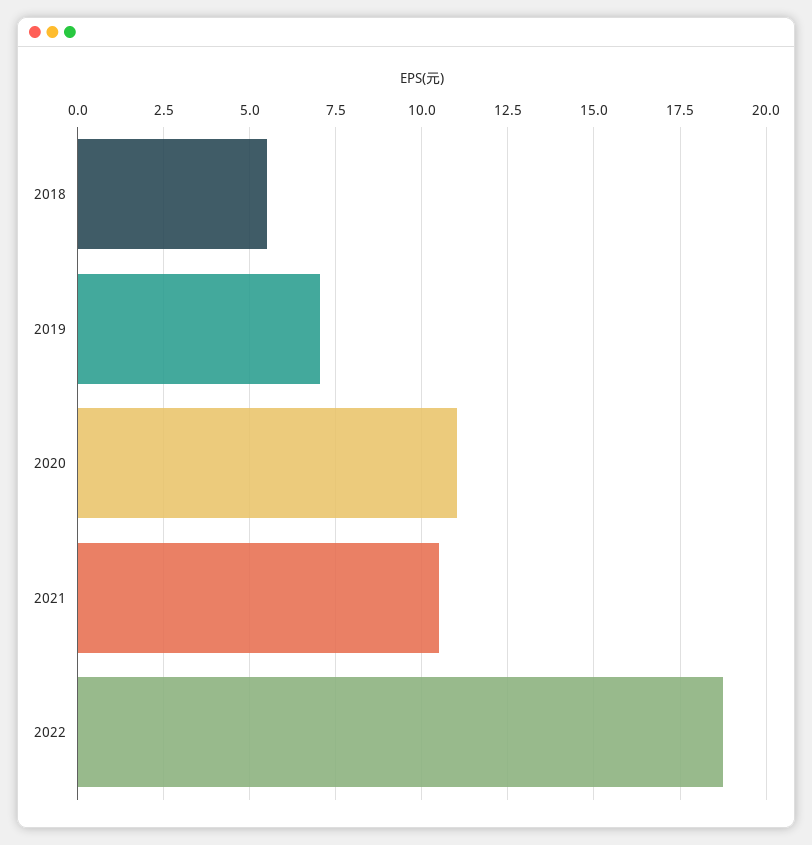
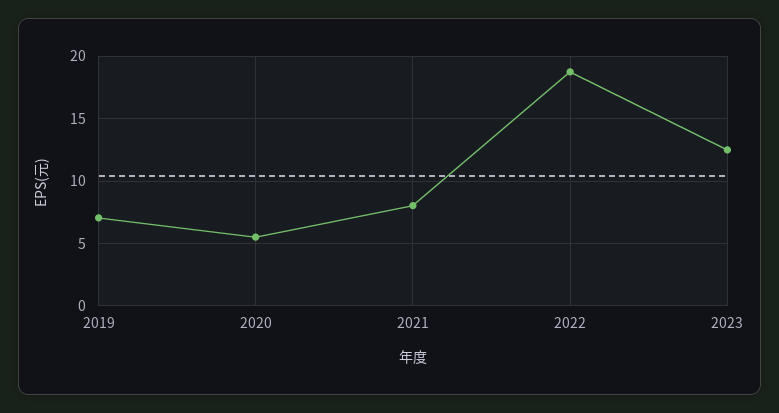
2018: 5.5 -> none
2020: 11 -> 5.5
2021: 10.5 -> 8
2023: none -> 12.5

